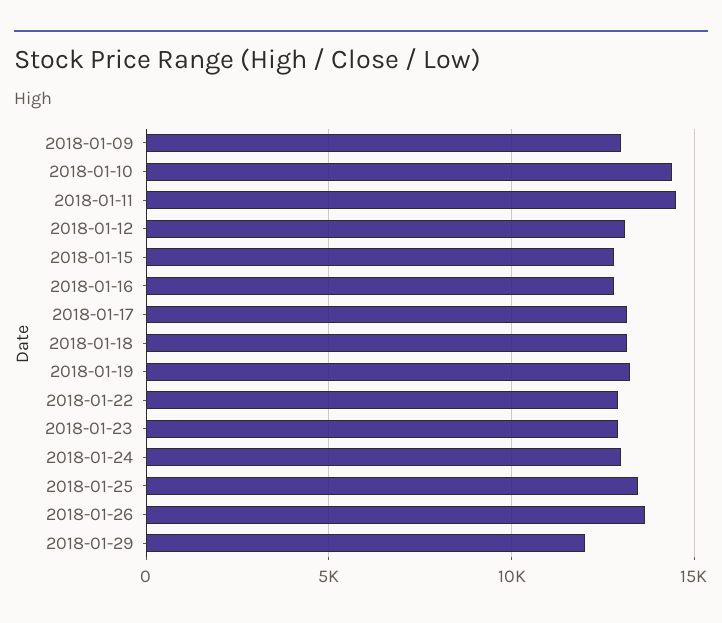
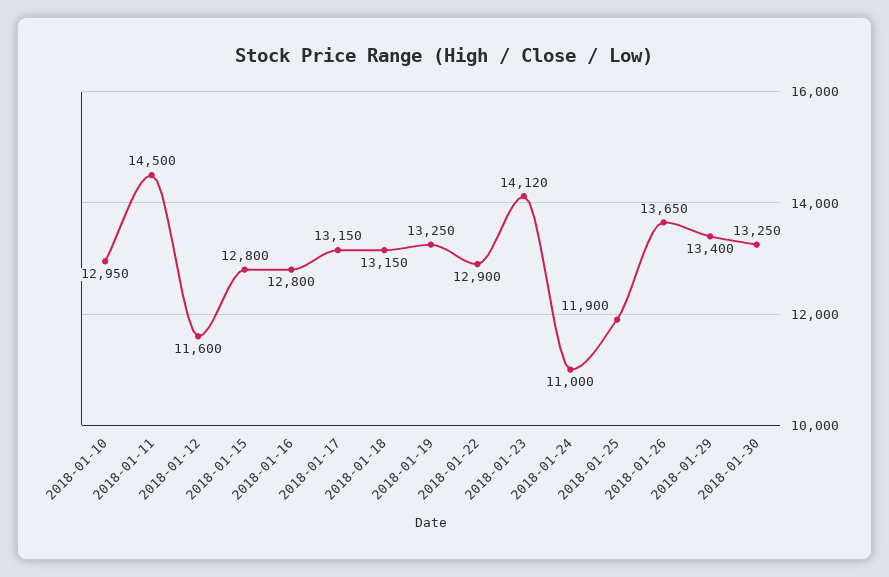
2018-01-09: 13000 -> none
2018-01-10: 14500 -> 12950
2018-01-12: 13000 -> 11600
2018-01-23: 13000 -> 14120
2018-01-24: 13000 -> 11000
2018-01-25: 13500 -> 11900
2018-01-29: 12000 -> 13400
2018-01-30: none -> 13250

